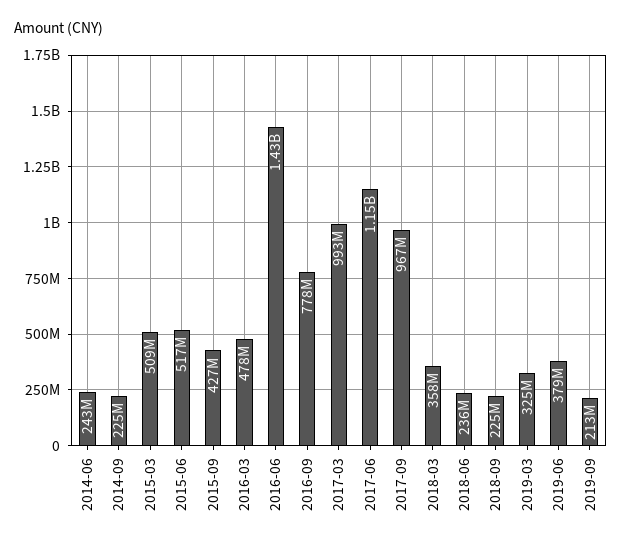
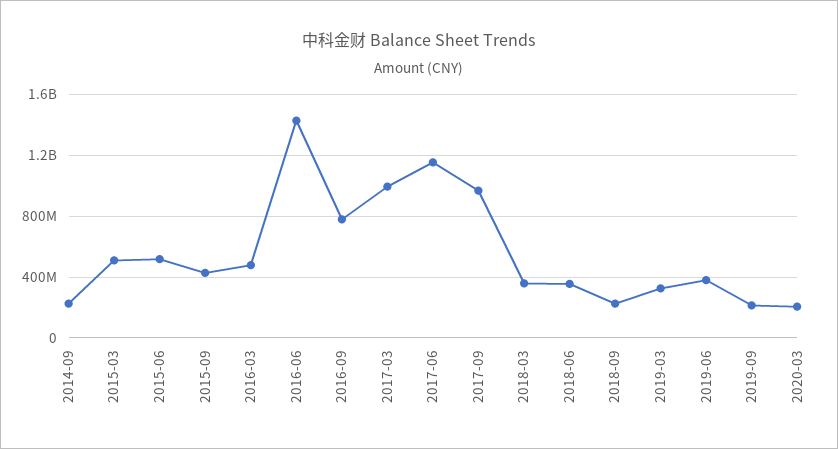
2014-06: 243000000 -> none
2018-06: 236000000 -> 350000000
2020-03: none -> 200000000

